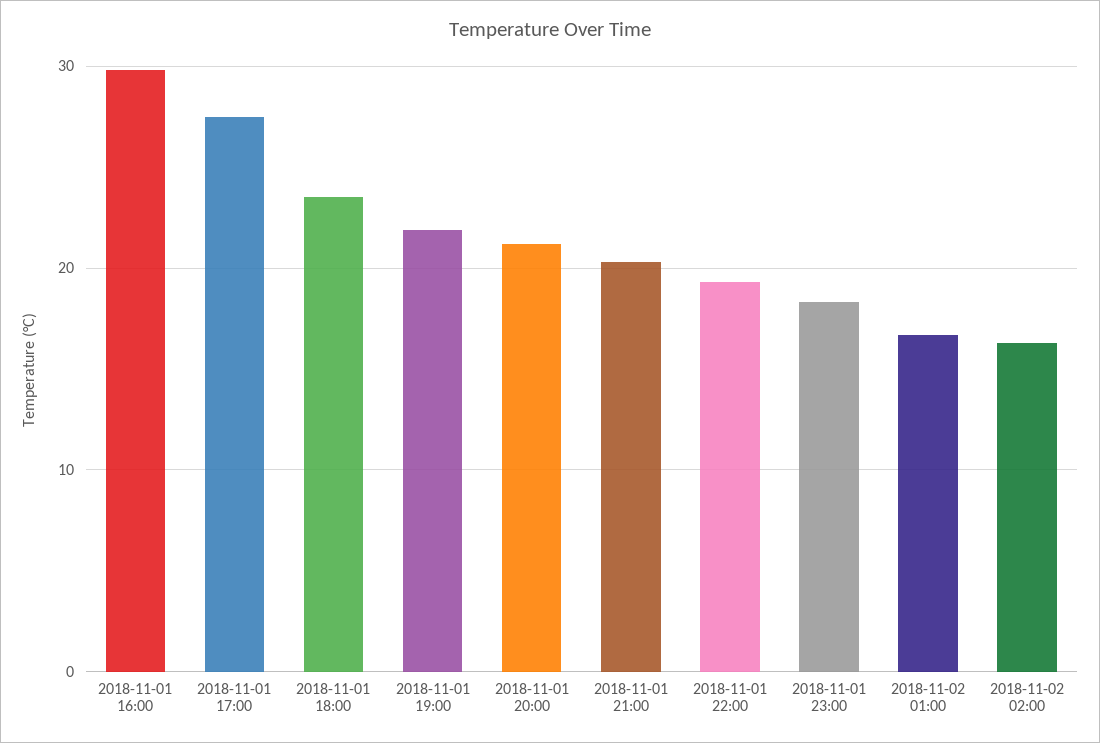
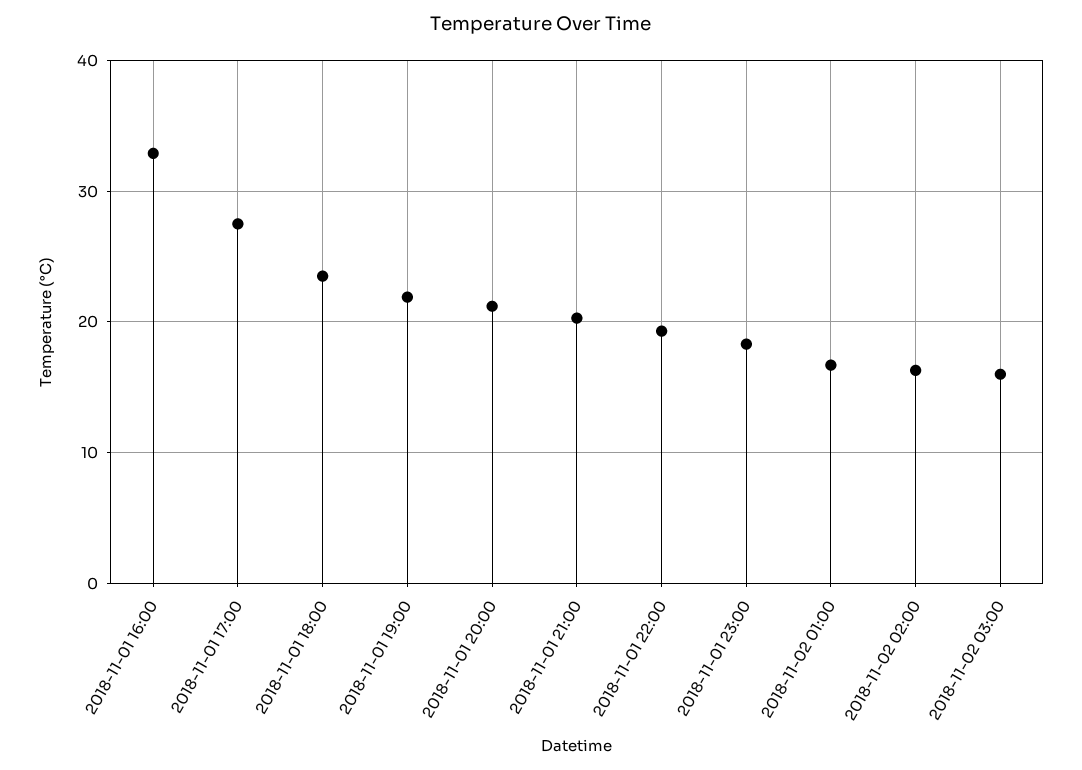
2018-11-01 16:00: 30 -> 33
2018-11-02 03:00: none -> 16

